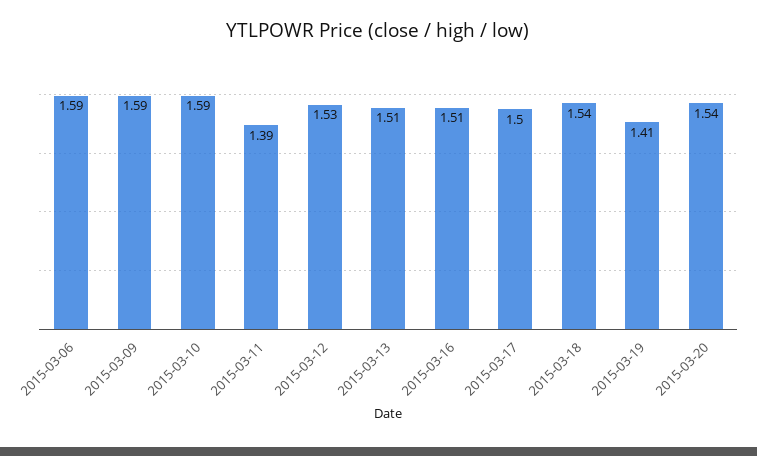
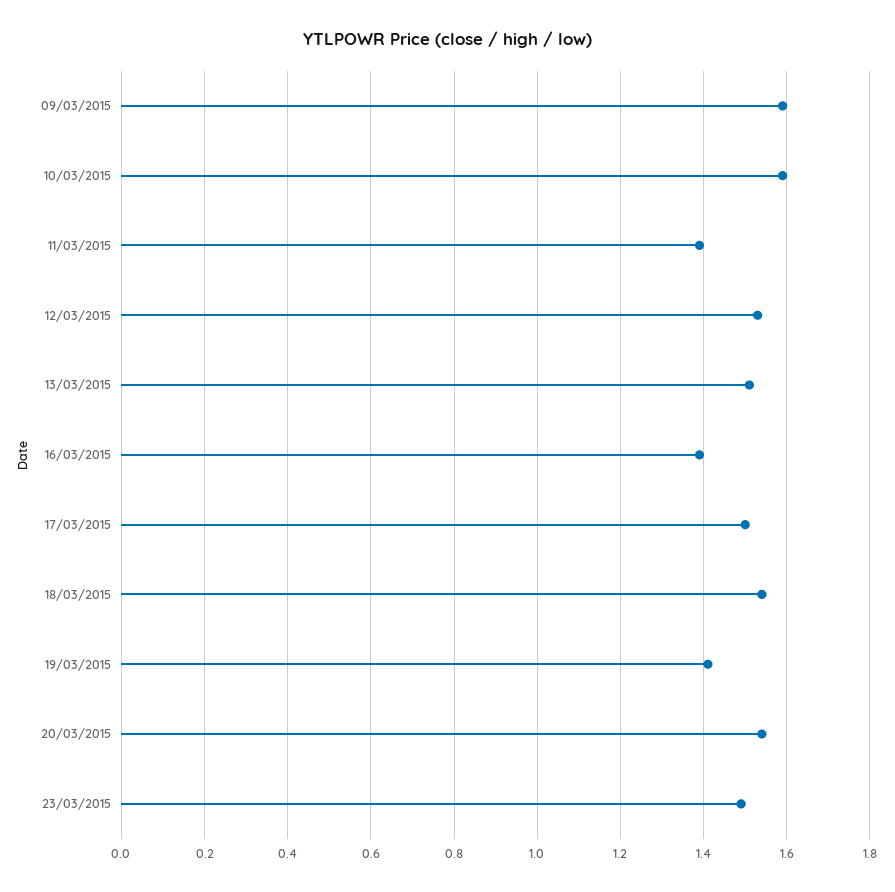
2015-03-06: 1.59 -> none
2015-03-16: 1.51 -> 1.4
23/03/2015: none -> 1.5

